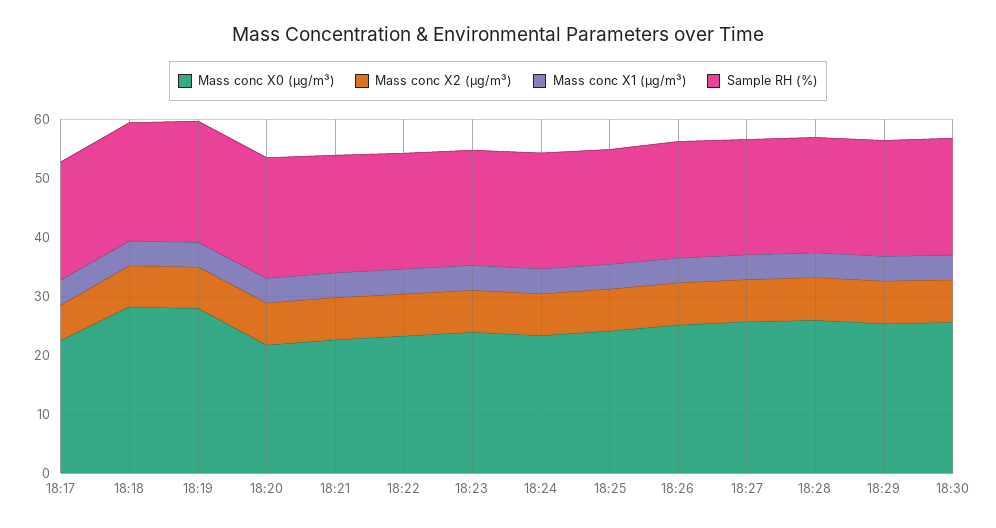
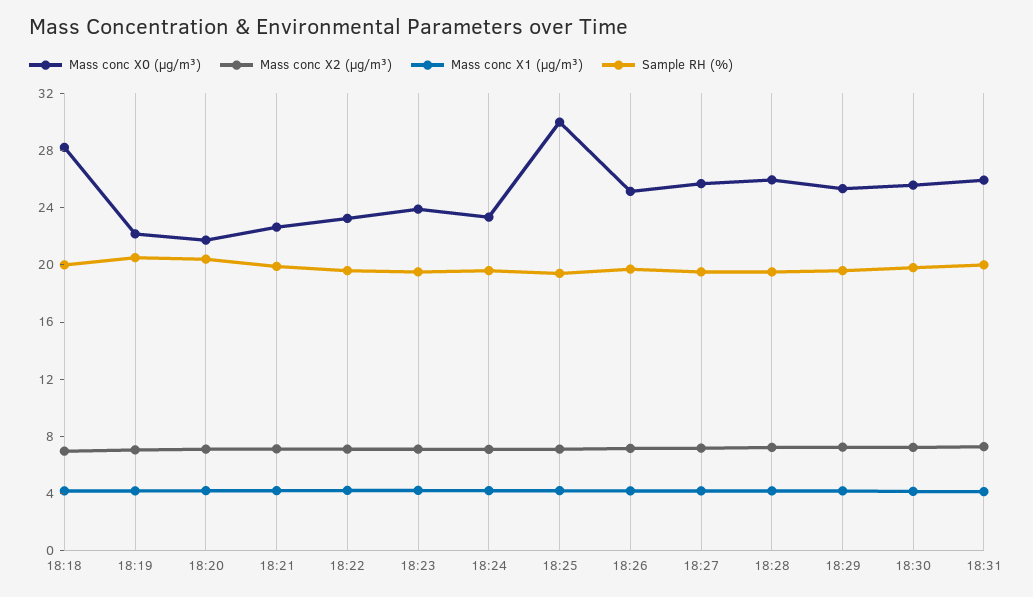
Mass conc X0 (μg/m³), 18:17: 22 -> none
Mass conc X2 (μg/m³), 18:17: 6 -> none
Mass conc X1 (μg/m³), 18:17: 4 -> none
Sample RH (%), 18:17: 20 -> none
Mass conc X0 (μg/m³), 18:19: 28 -> 22
Mass conc X0 (μg/m³), 18:25: 24 -> 30
Mass conc X0 (μg/m³), 18:31: none -> 26
Mass conc X2 (μg/m³), 18:31: none -> 7
Mass conc X1 (μg/m³), 18:31: none -> 4
Sample RH (%), 18:31: none -> 20

